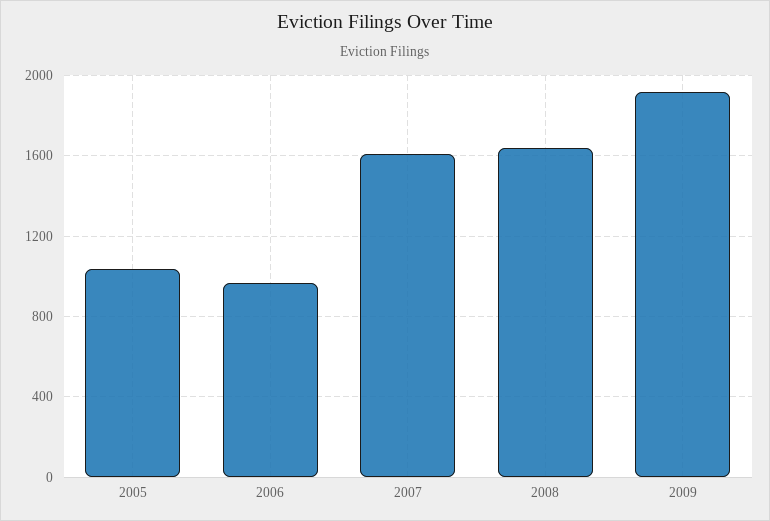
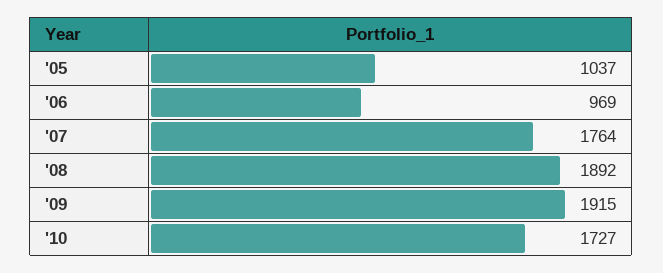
2007: 1600 -> 1764
2008: 1650 -> 1892
'10: none -> 1727

